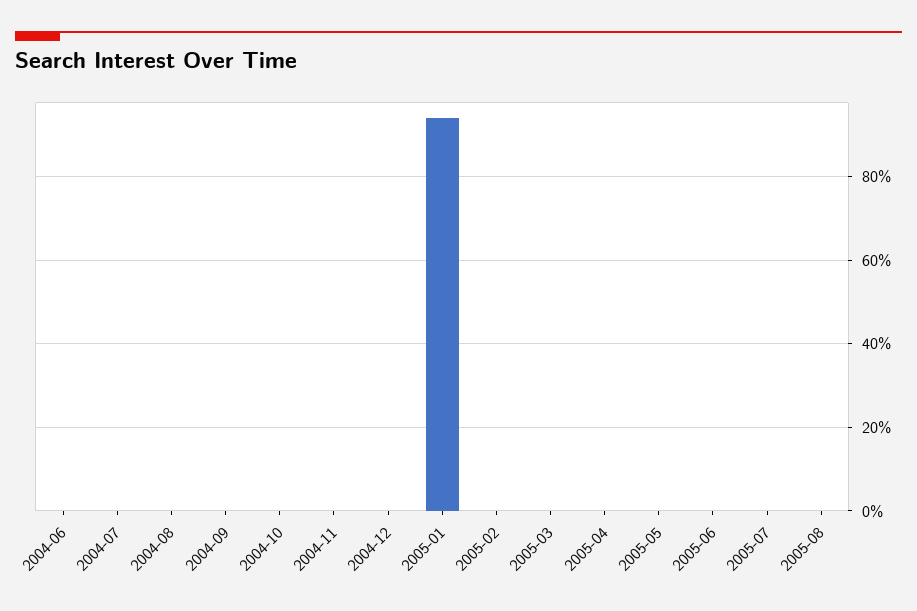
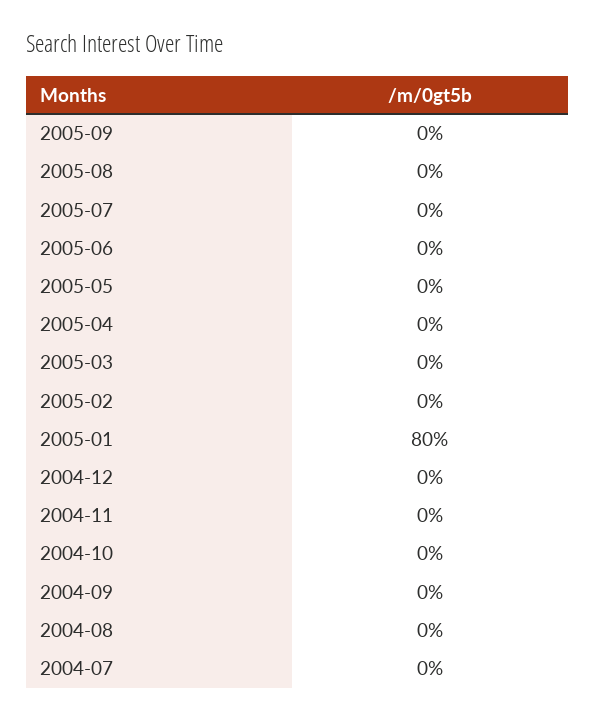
2004-06: 0 -> none
2005-01: 95 -> 80
2005-09: none -> 0

